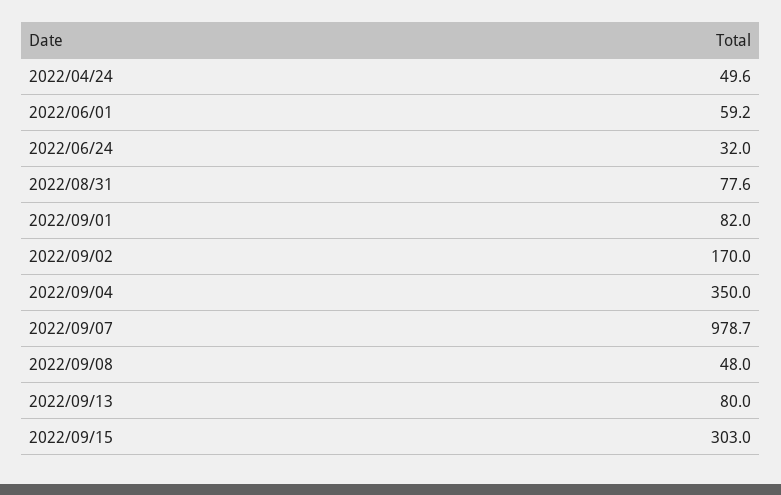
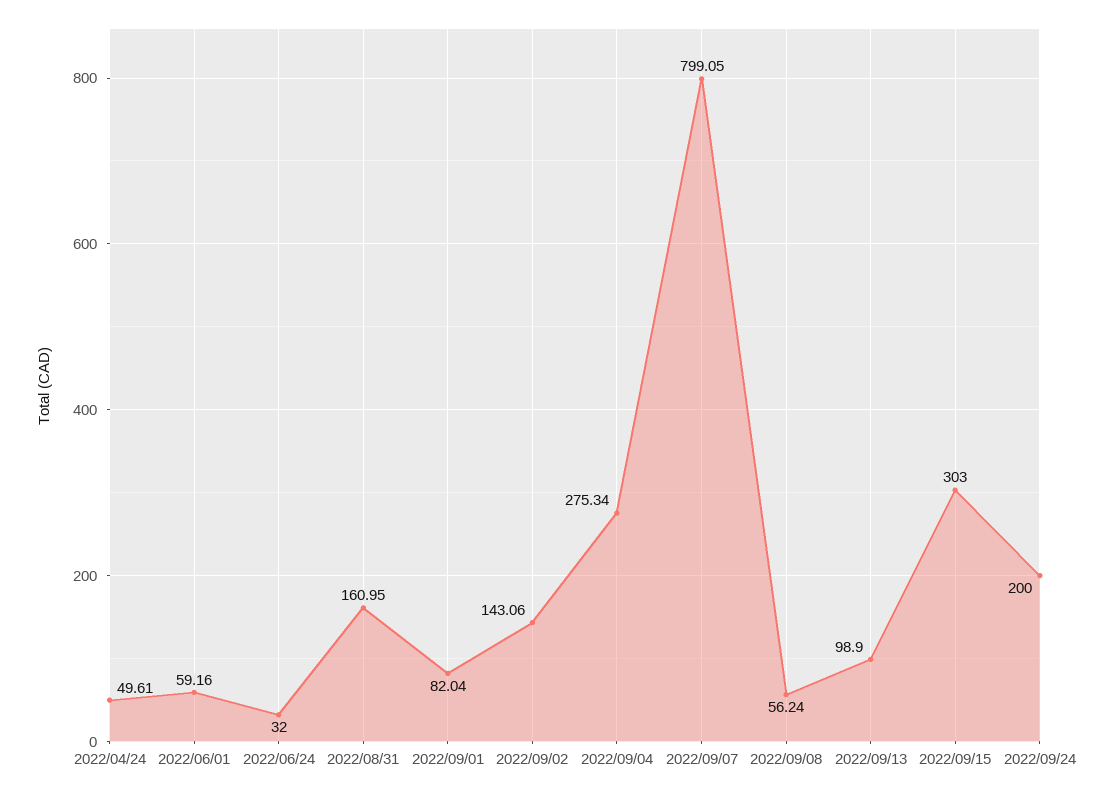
2022/08/31: 77.6 -> 160.95
2022/09/02: 170 -> 143.06
2022/09/04: 350 -> 275.34
2022/09/07: 978.7 -> 799.05
2022/09/08: 48 -> 56.24
2022/09/13: 80 -> 98.9
2022/09/24: none -> 200

